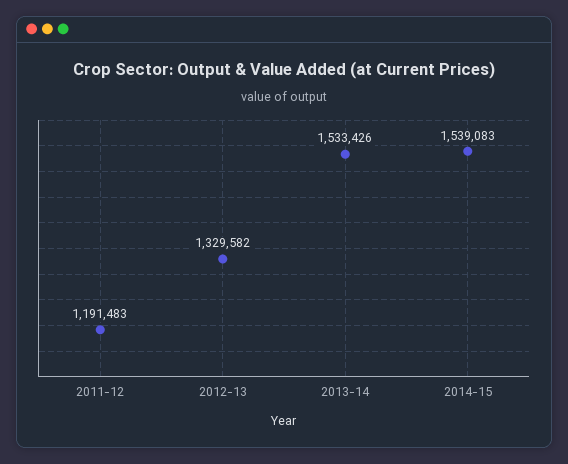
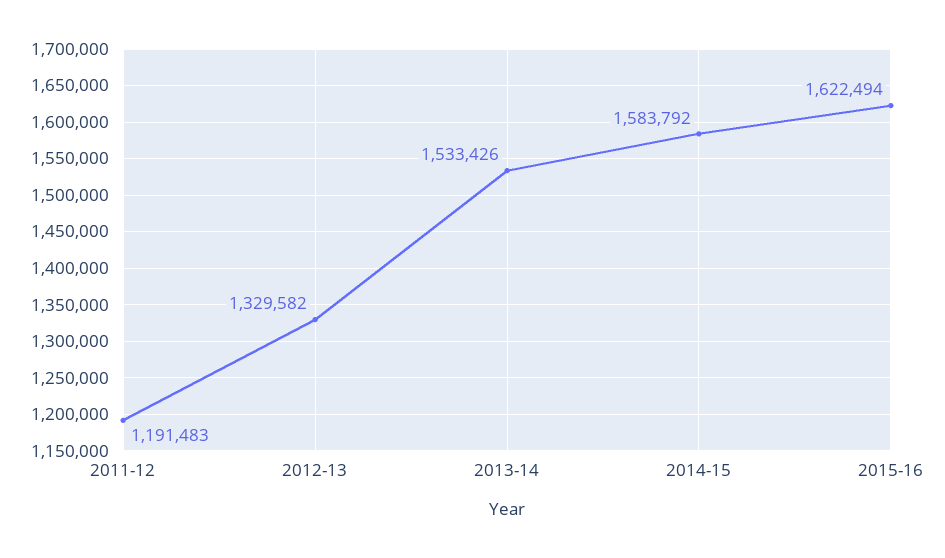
2014-15: 1539083 -> 1583792
2015-16: none -> 1622494

